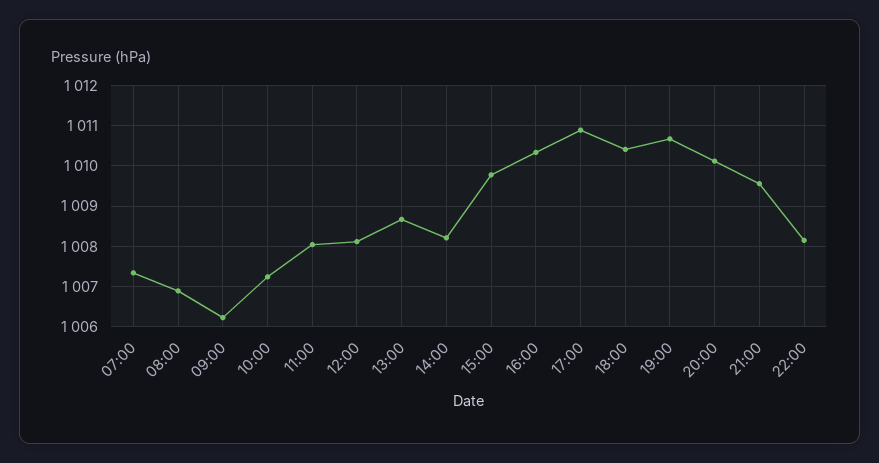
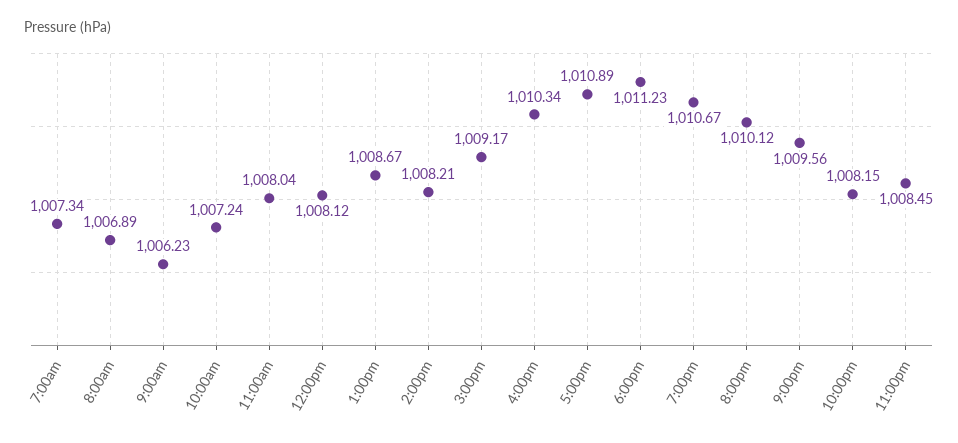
15:00: 1009.8 -> 1009.17
18:00: 1010.4 -> 1011.23
11:00pm: none -> 1008.45

